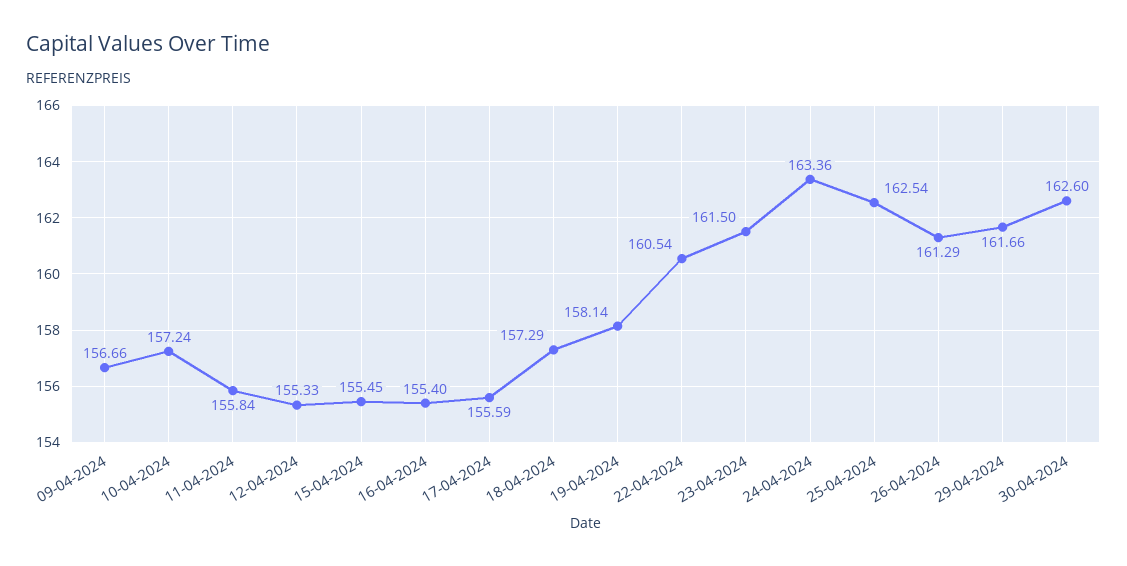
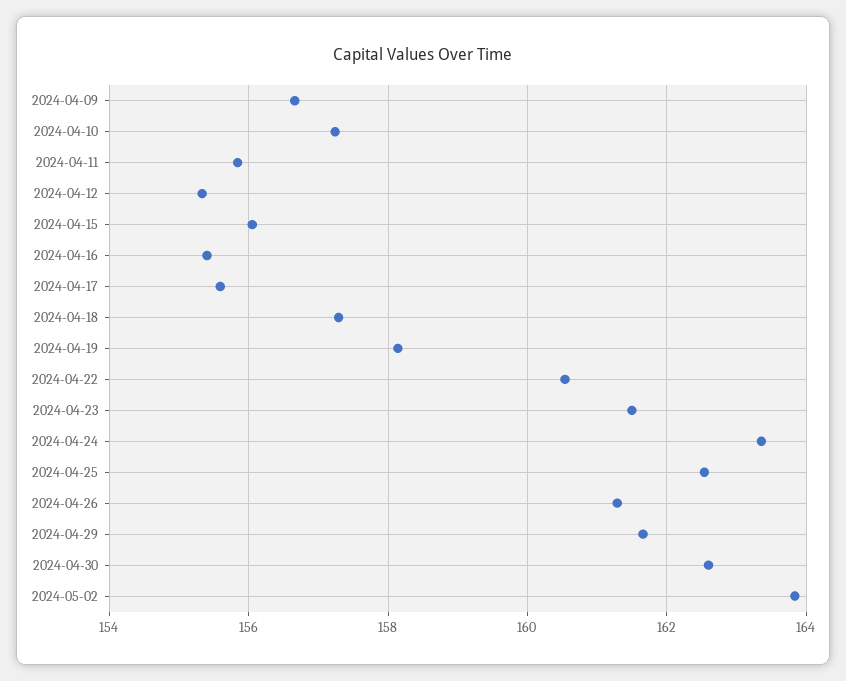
15-04-2024: 155.45 -> 156
2024-05-02: none -> 163.8

